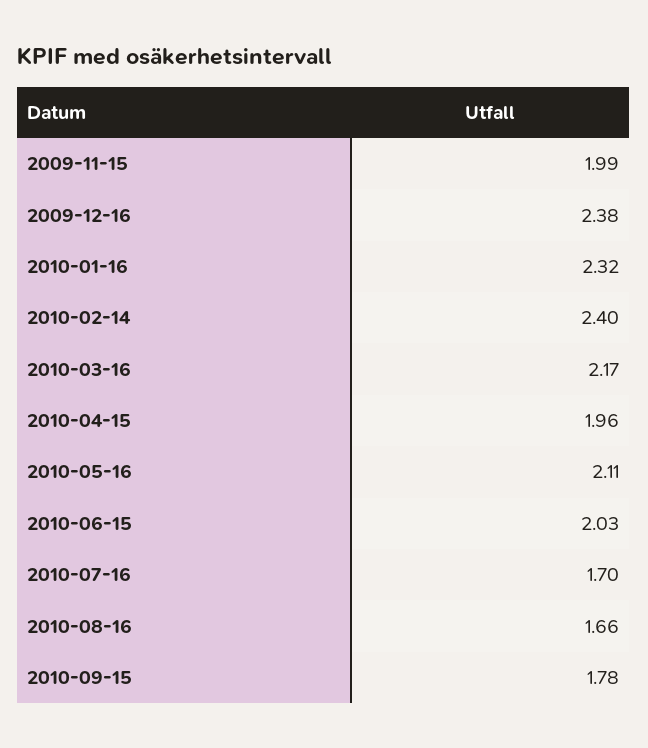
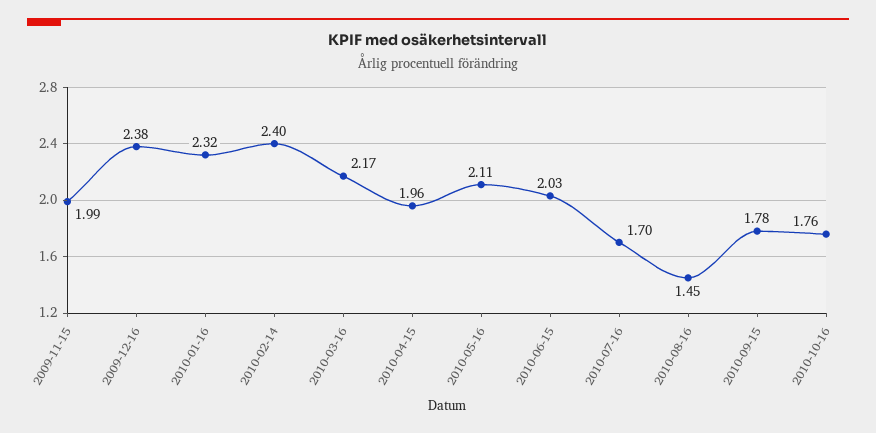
2010-08-16: 1.66 -> 1.45
2010-10-16: none -> 1.76

